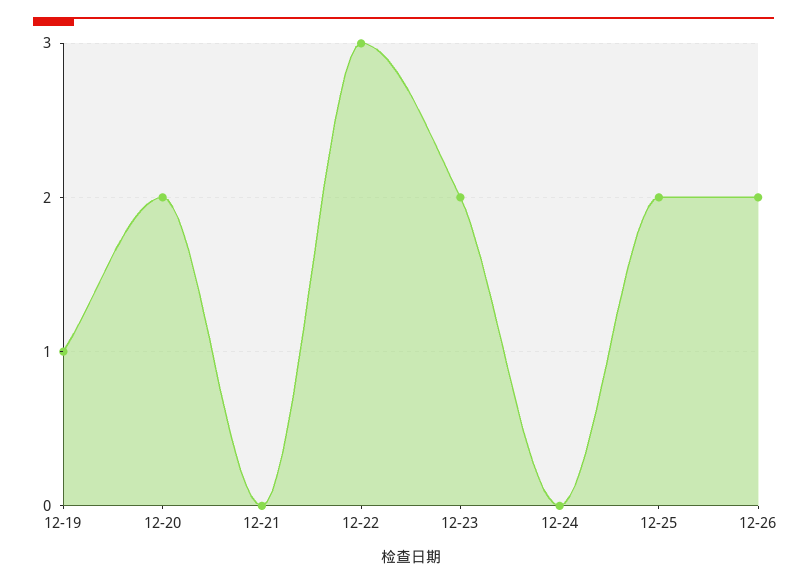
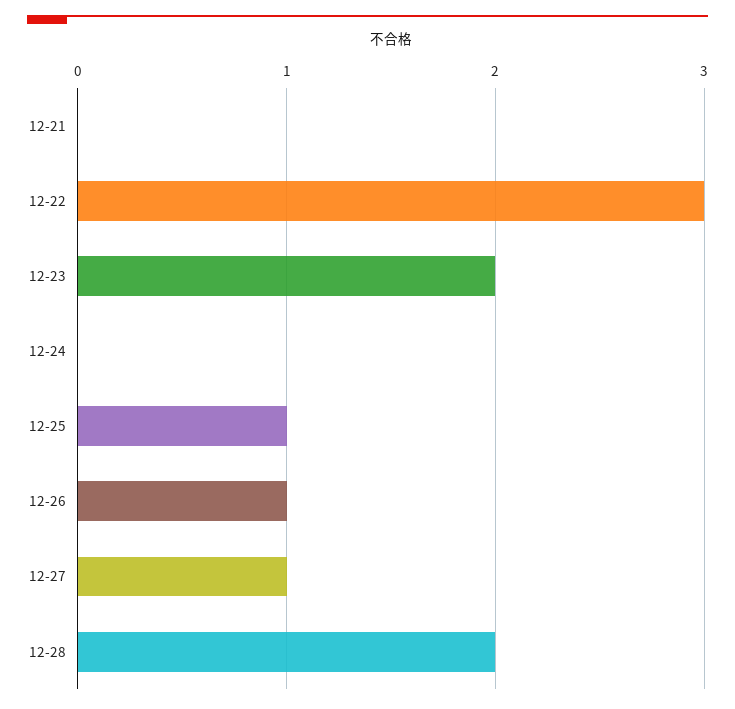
12-19: 1 -> none
12-20: 2 -> none
12-25: 2 -> 1
12-26: 2 -> 1
12-27: none -> 1
12-28: none -> 2

